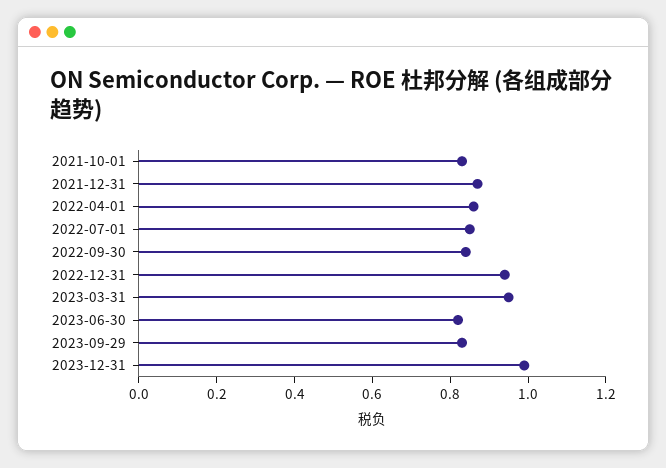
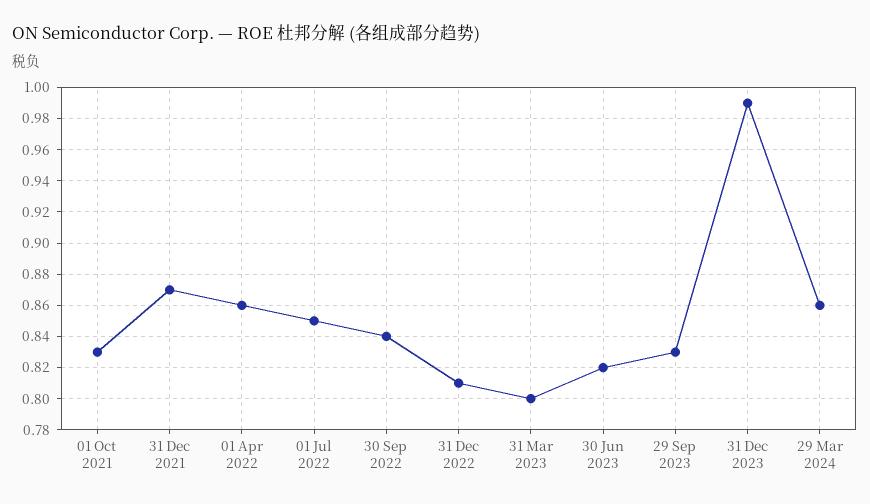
2022-12-31: 0.95 -> 0.81
2023-03-31: 0.95 -> 0.8
29 Mar 2024: none -> 0.86

